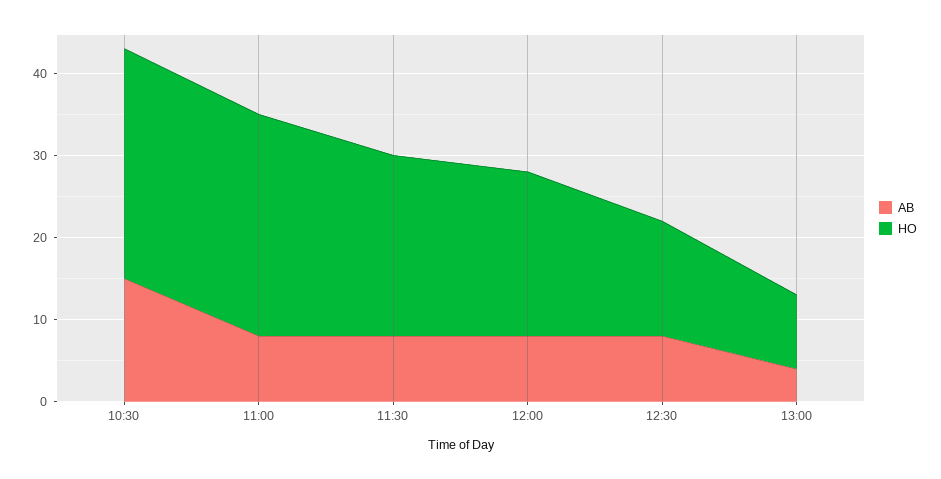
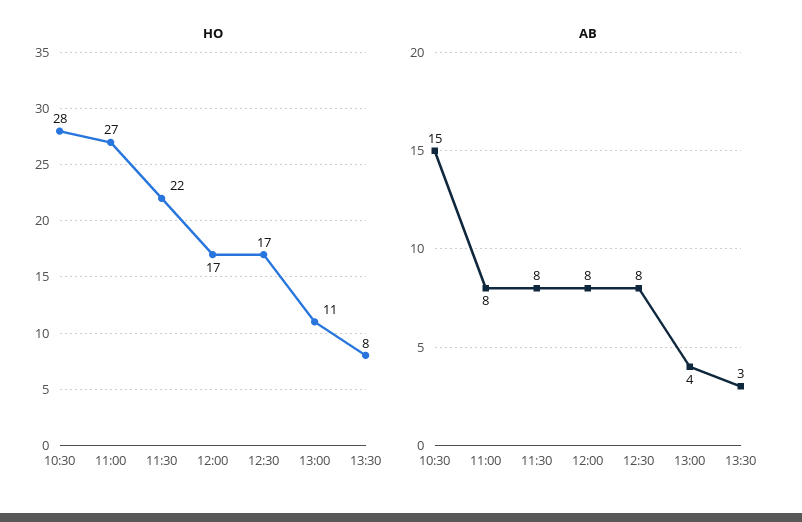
HO, 12:00: 20 -> 17
HO, 12:30: 14 -> 17
HO, 13:00: 9 -> 11
HO, 13:30: none -> 8
AB, 13:30: none -> 3

